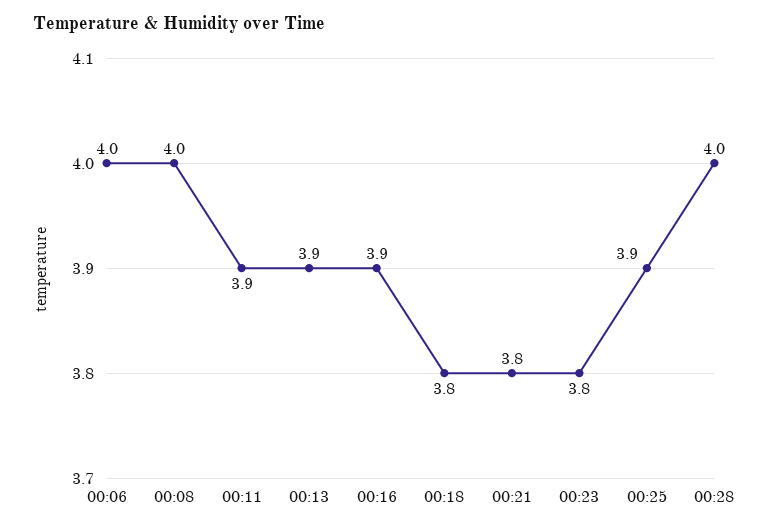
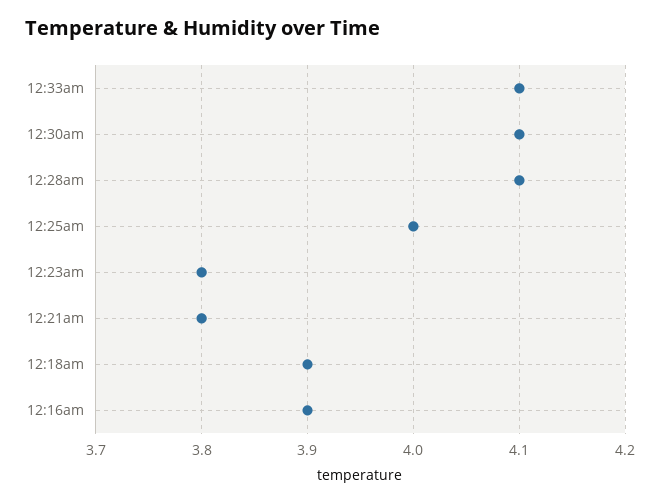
00:06: 4 -> none
00:08: 4 -> none
00:11: 3.9 -> none
00:13: 3.9 -> none
00:18: 3.8 -> 3.9
00:25: 3.9 -> 4
00:28: 4 -> 4.1
12:33am: none -> 4.1
12:30am: none -> 4.1

